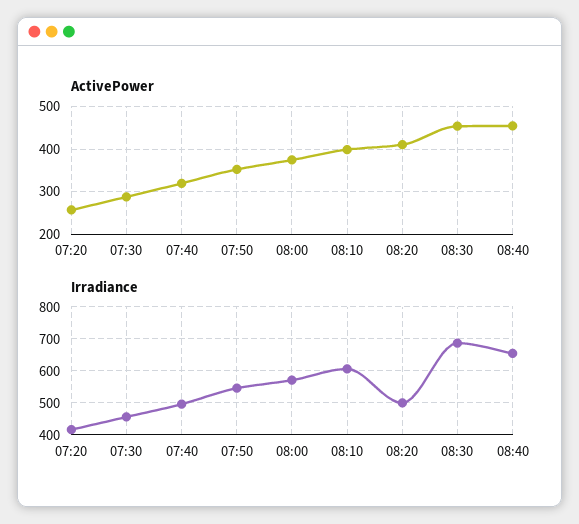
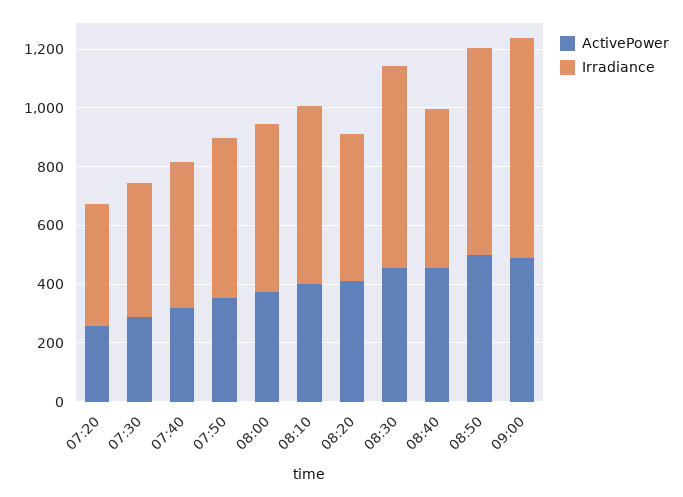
Irradiance, 08:40: 660 -> 550
ActivePower, 08:50: none -> 500
Irradiance, 08:50: none -> 700
ActivePower, 09:00: none -> 500
Irradiance, 09:00: none -> 750

